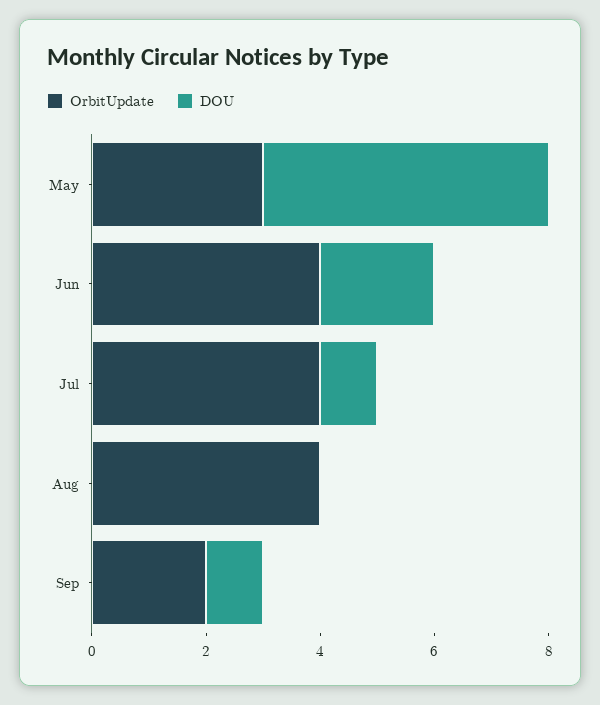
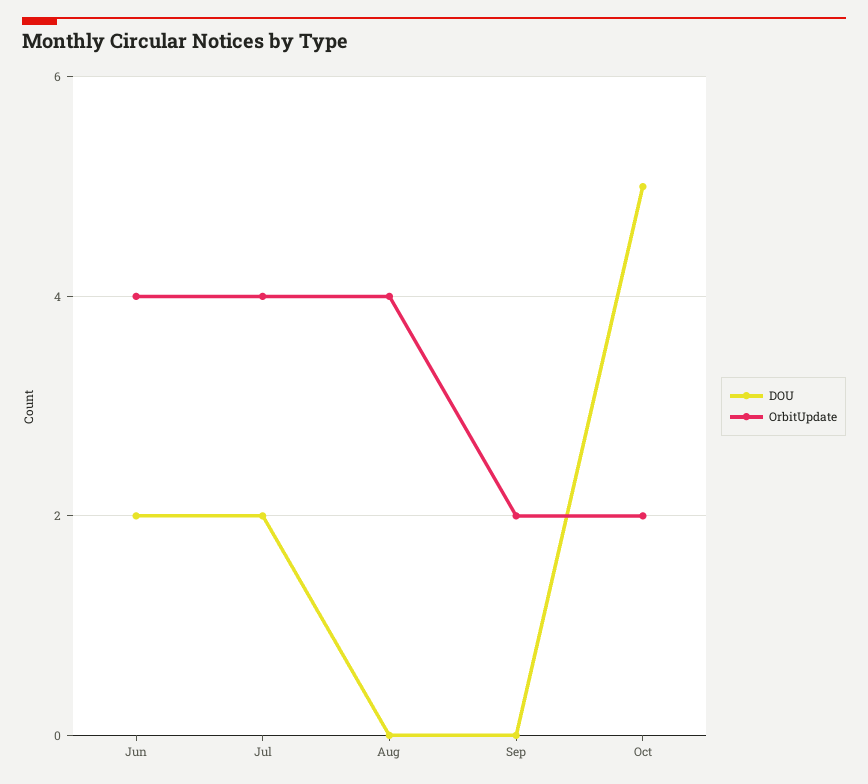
OrbitUpdate, May: 3 -> none
DOU, May: 5 -> none
DOU, Jul: 1 -> 2
DOU, Sep: 1 -> 0
DOU, Oct: none -> 5
OrbitUpdate, Oct: none -> 2

